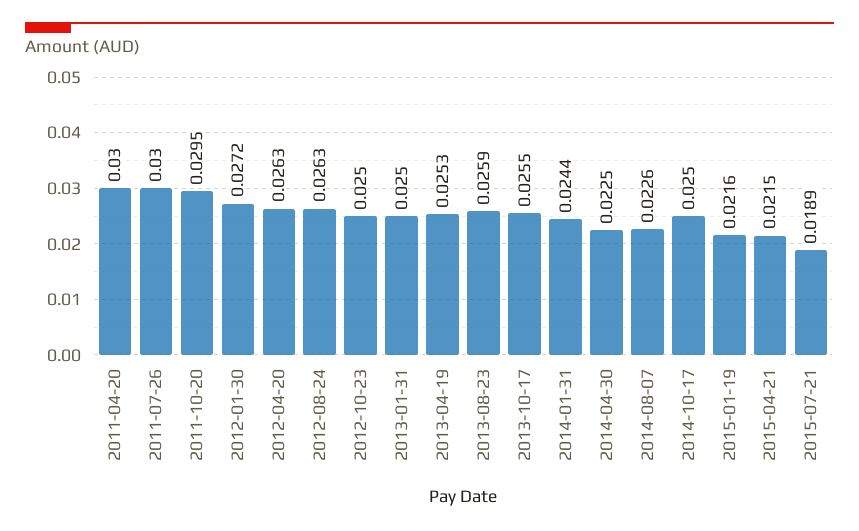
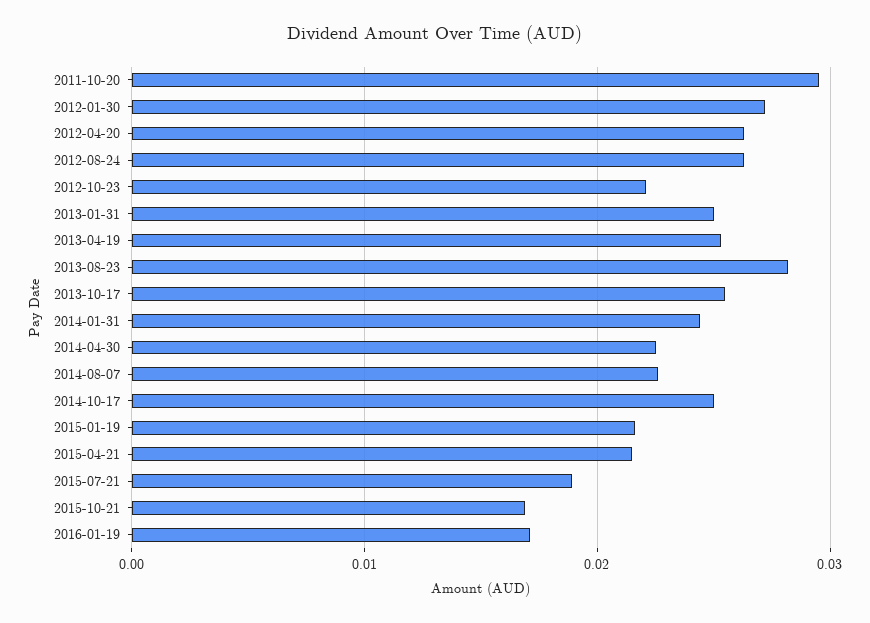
2011-04-20: 0.03 -> none
2011-07-26: 0.03 -> none
2012-10-23: 0.025 -> 0.022
2013-08-23: 0.0259 -> 0.028
2015-10-21: none -> 0.017
2016-01-19: none -> 0.017

